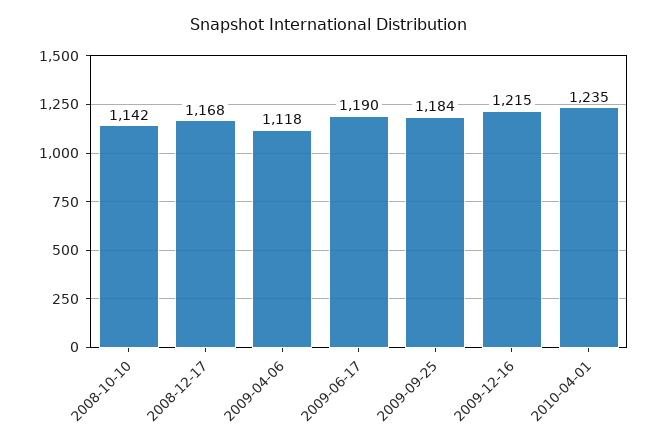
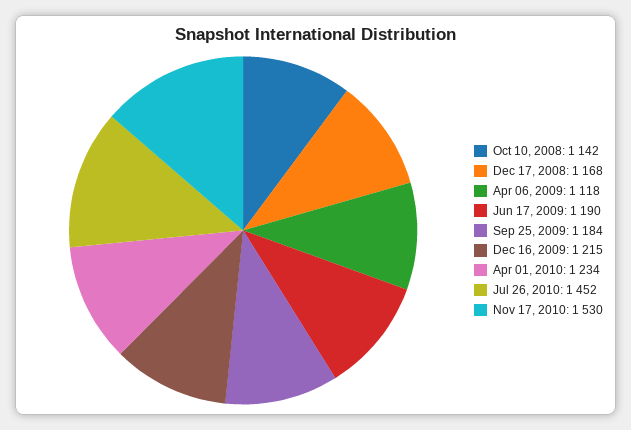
2010-04-01: 1235 -> 1234
Jul 26, 2010: none -> 1452
Nov 17, 2010: none -> 1530

